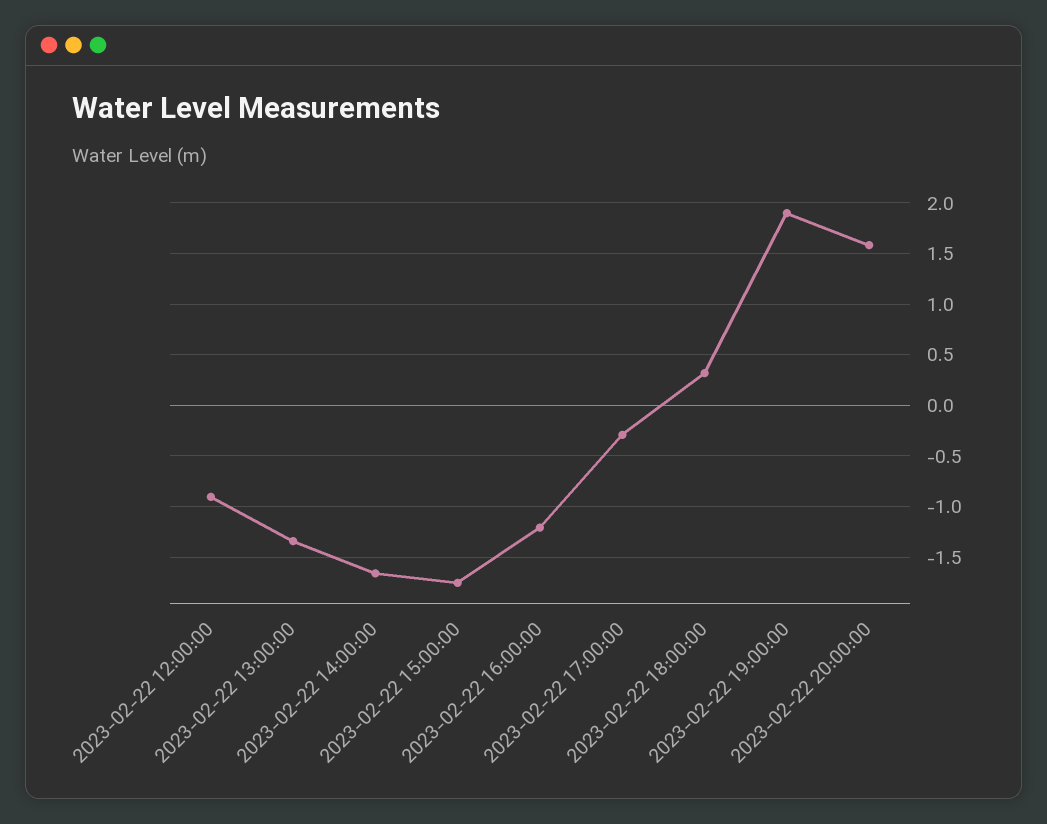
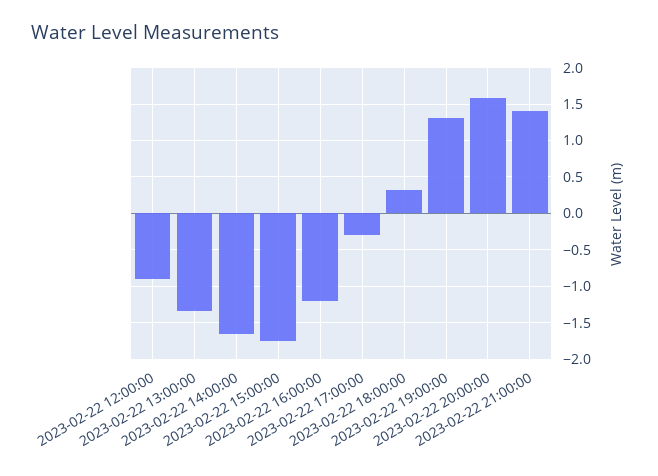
2023-02-22 19:00:00: 1.9 -> 1.3
2023-02-22 21:00:00: none -> 1.4

